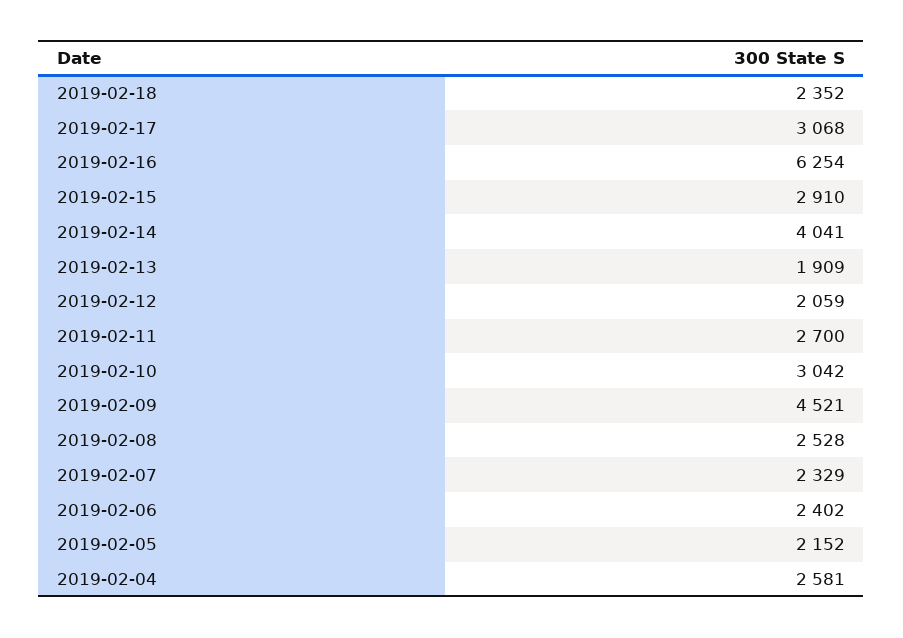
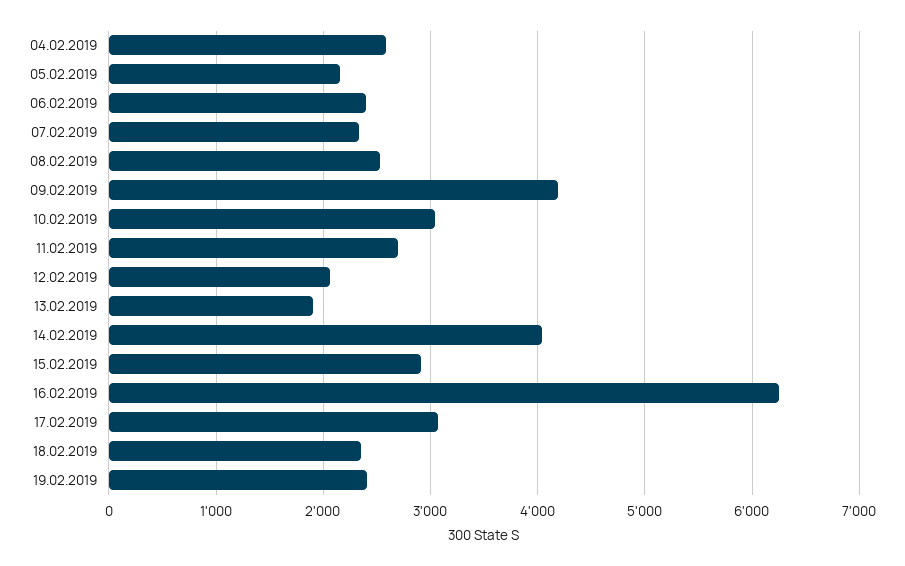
2019-02-09: 4521 -> 4200
19.02.2019: none -> 2400

